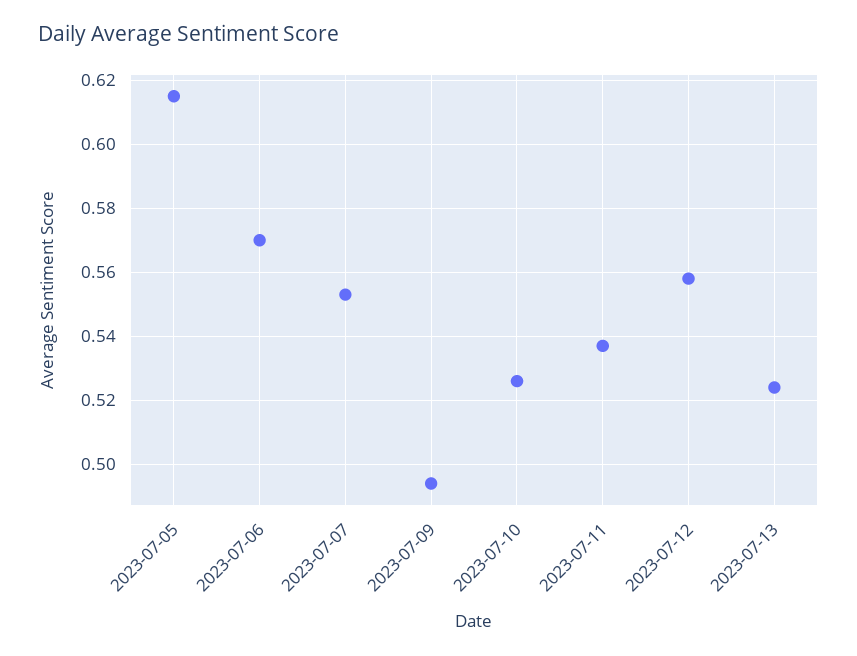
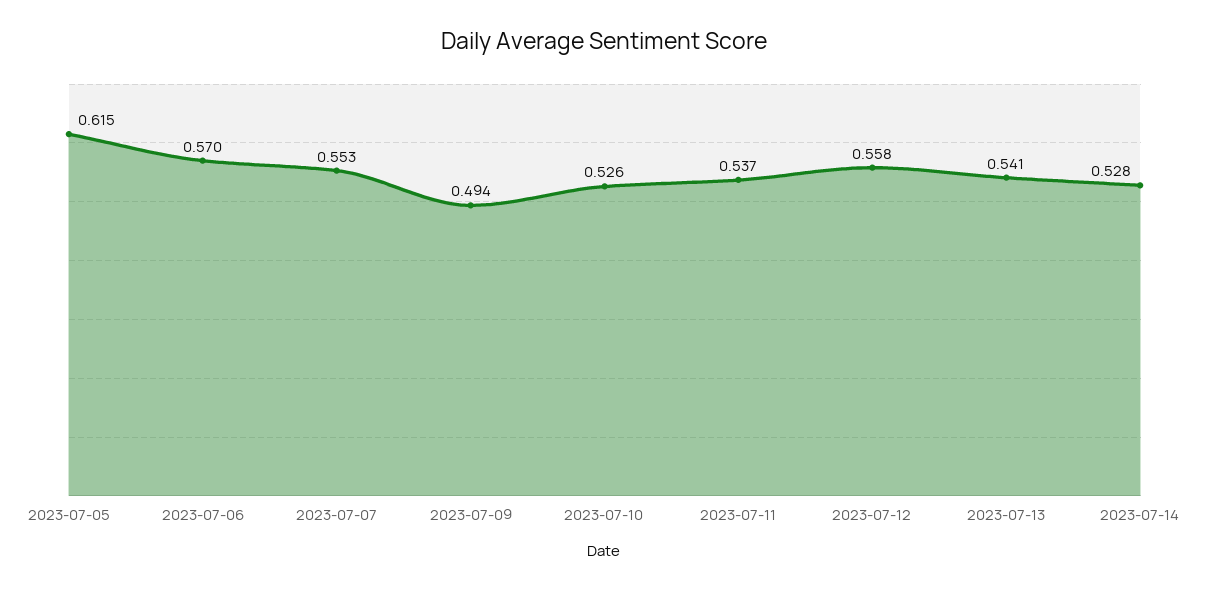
2023-07-13: 0.525 -> 0.541
2023-07-14: none -> 0.528

